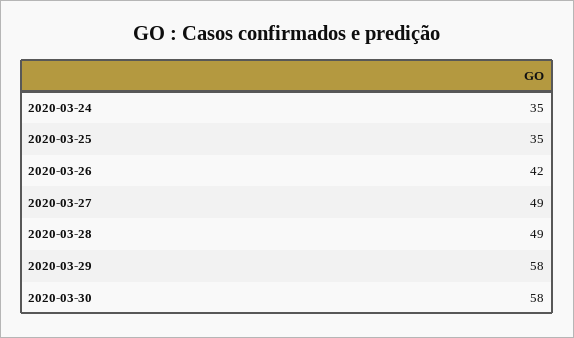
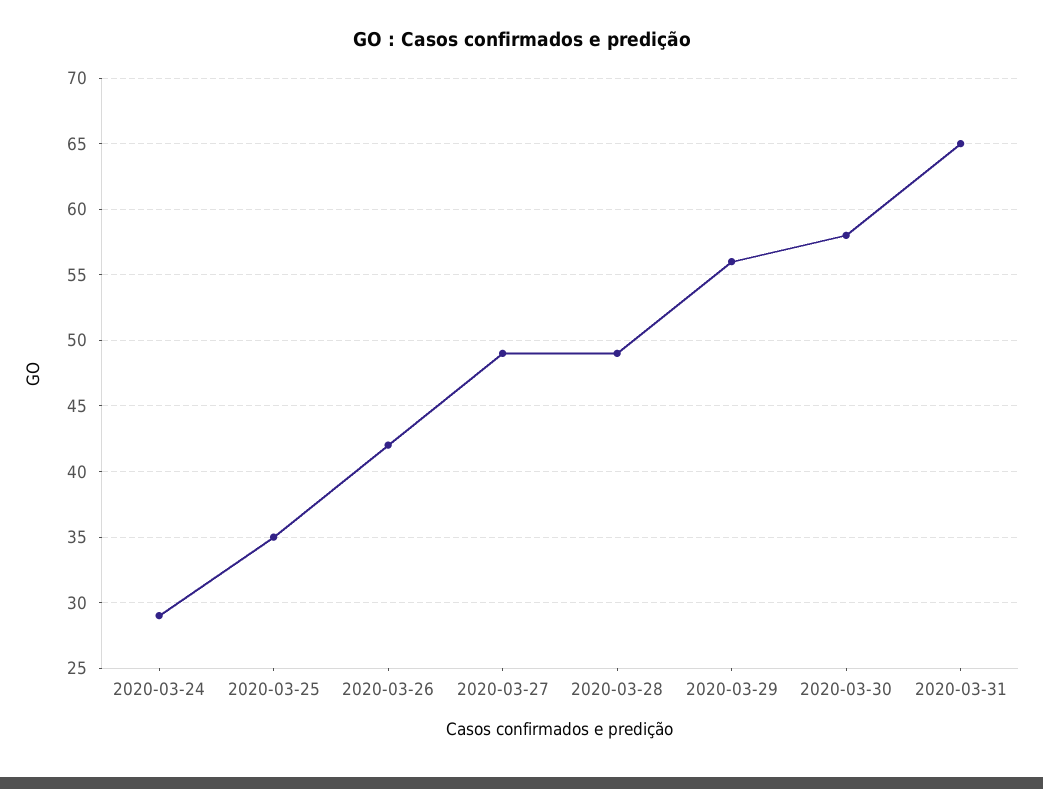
2020-03-24: 35 -> 29
2020-03-29: 58 -> 56
2020-03-31: none -> 65

